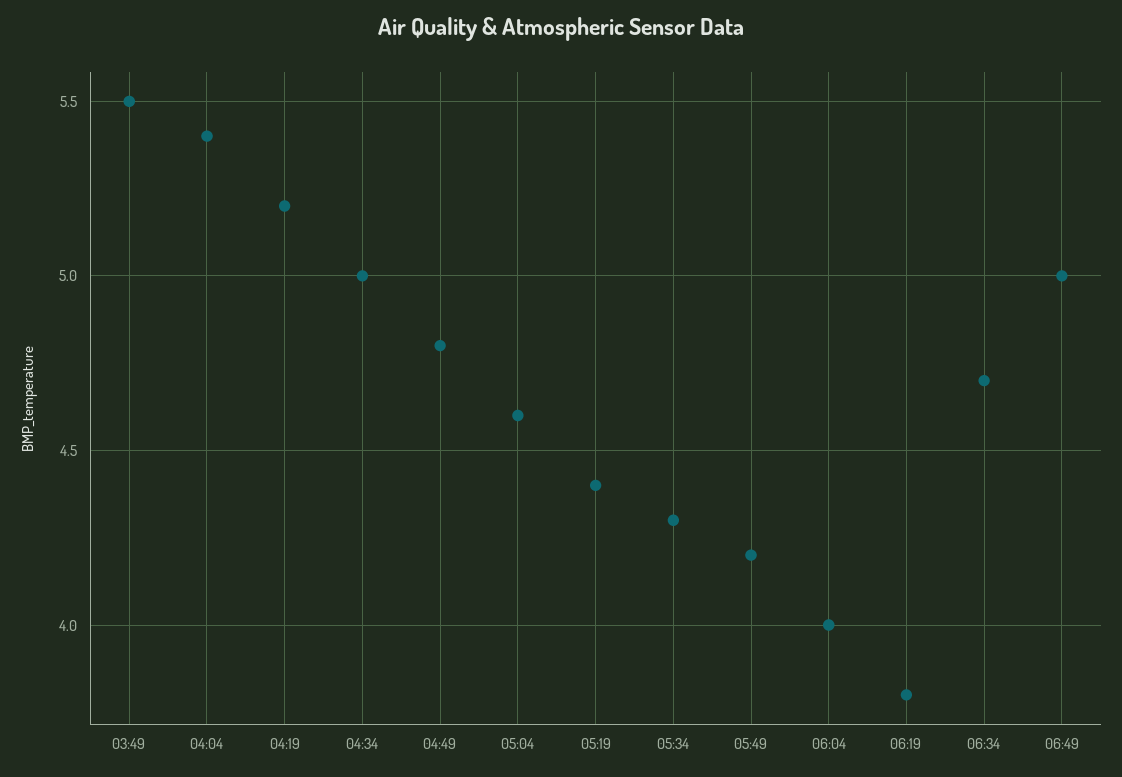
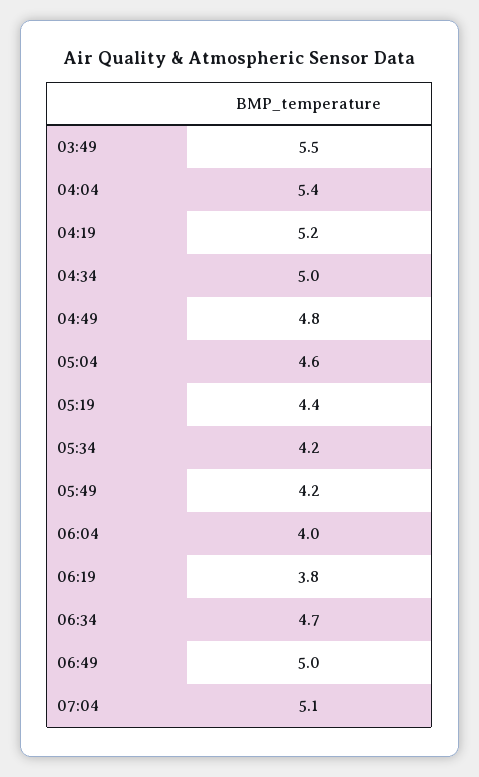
05:34: 4.3 -> 4.2
07:04: none -> 5.1

